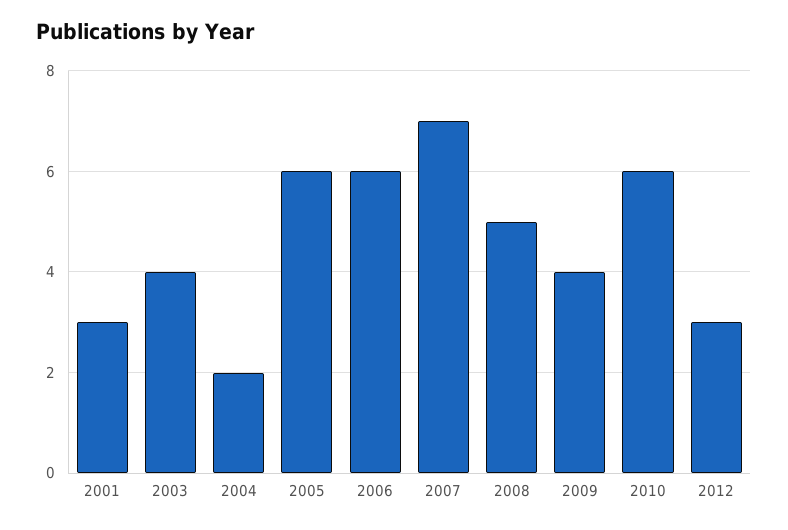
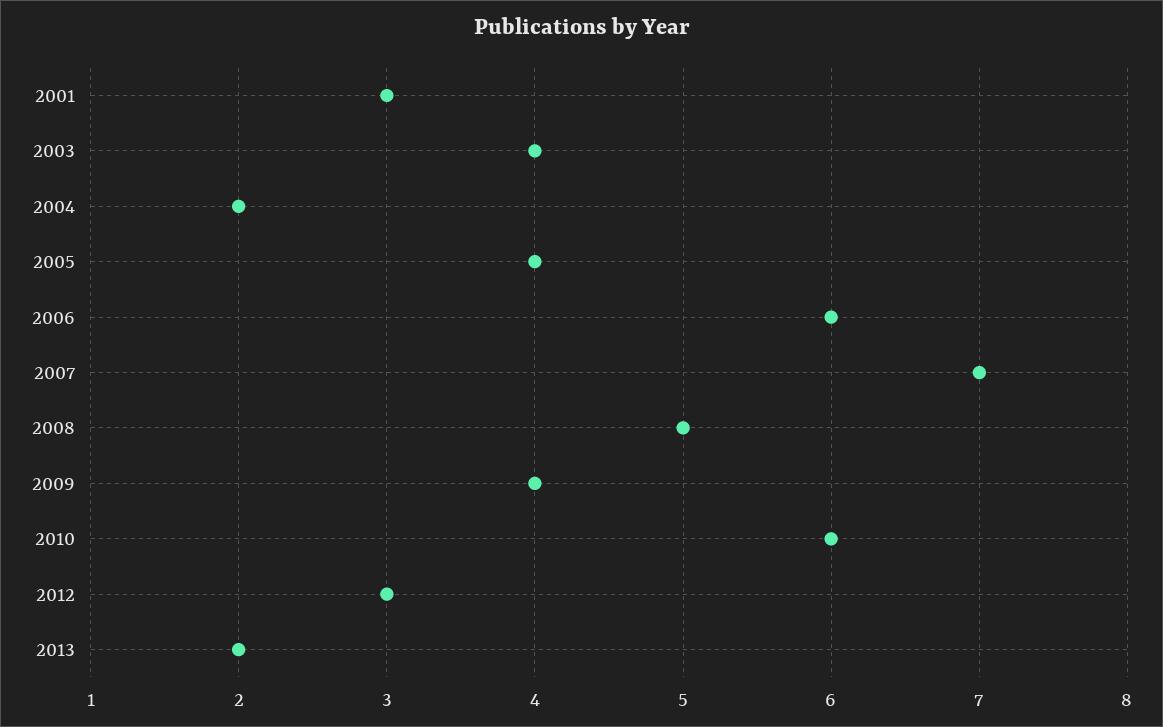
2005: 6 -> 4
2013: none -> 2

